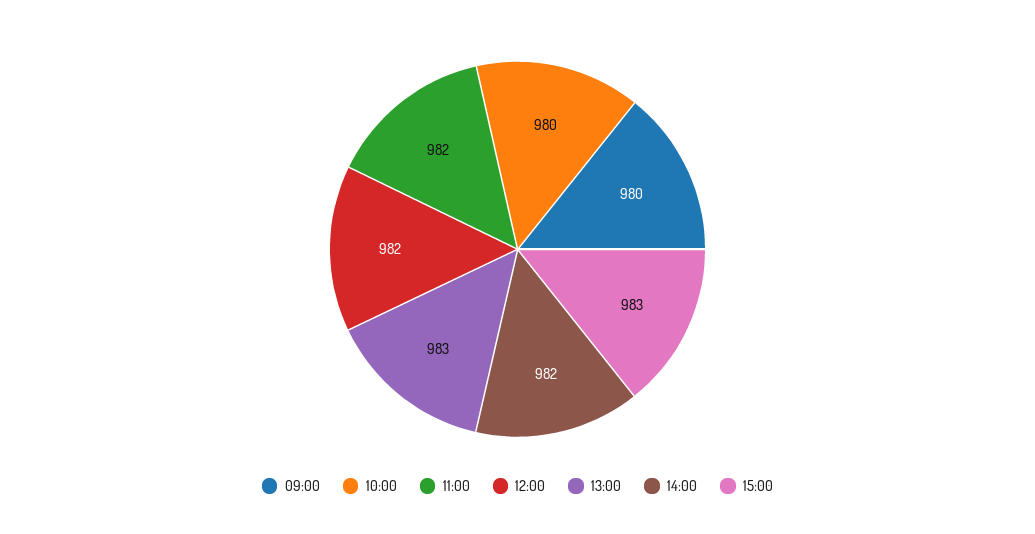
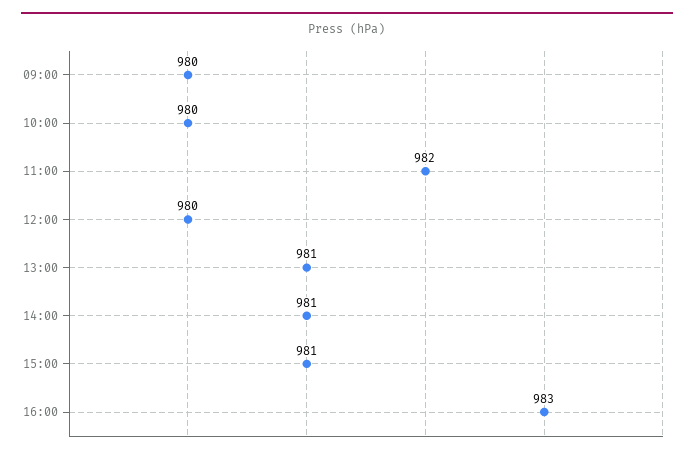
12:00: 982 -> 980
13:00: 983 -> 981
14:00: 982 -> 981
15:00: 983 -> 981
16:00: none -> 983

